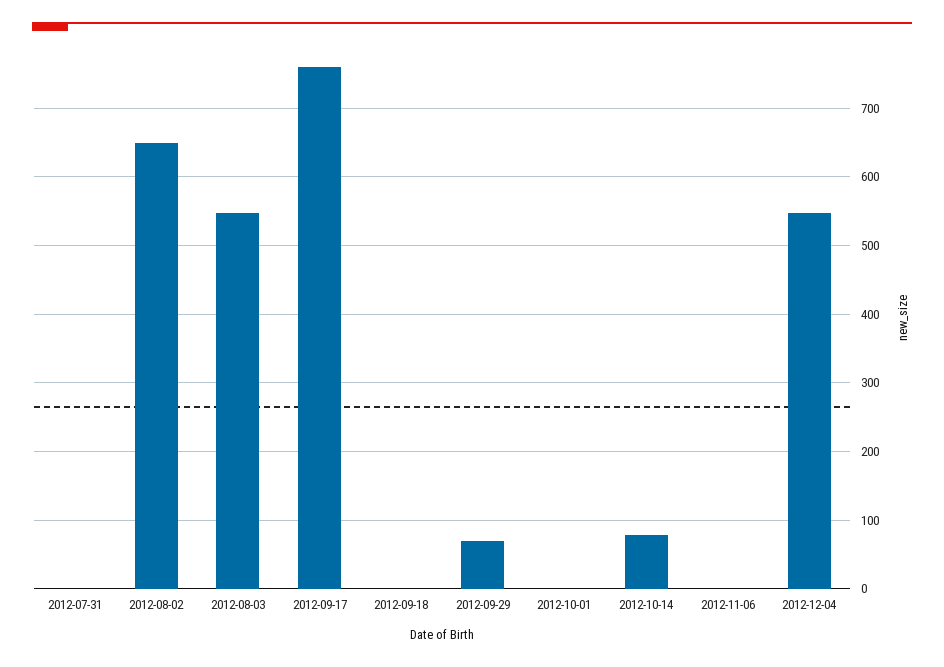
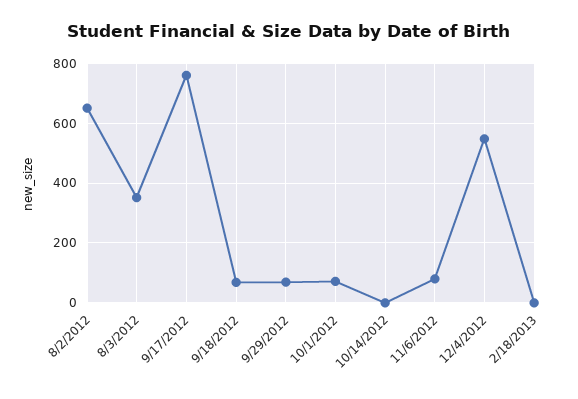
2012-07-31: 0 -> none
2012-08-03: 550 -> 350
2012-09-18: 0 -> 75
2012-10-01: 0 -> 75
2012-10-14: 80 -> 0
2012-11-06: 0 -> 75
2/18/2013: none -> 0

